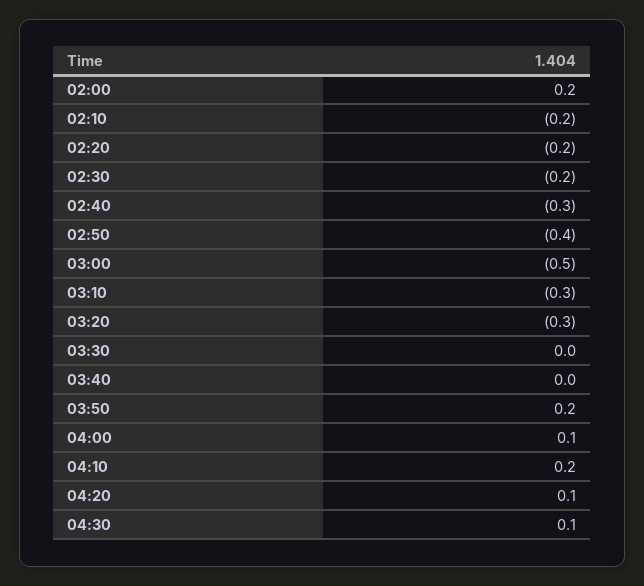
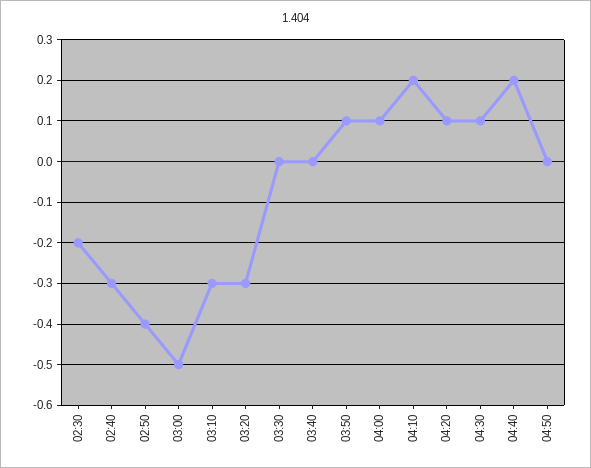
02:00: 0.2 -> none
02:10: -0.2 -> none
02:20: -0.2 -> none
03:50: 0.2 -> 0.1
04:40: none -> 0.2
04:50: none -> 0

